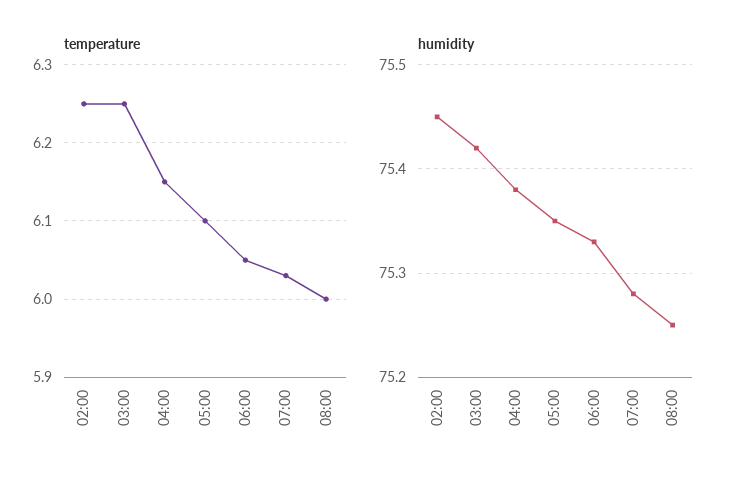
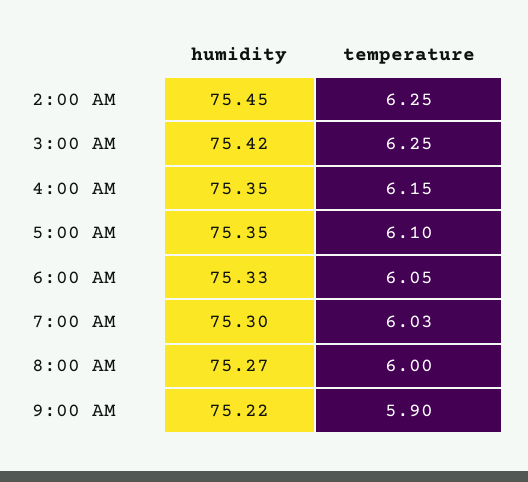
humidity, 04:00: 75.38 -> 75.35
humidity, 07:00: 75.28 -> 75.3
humidity, 08:00: 75.25 -> 75.27
humidity, 9:00 AM: none -> 75.22
temperature, 9:00 AM: none -> 5.9

